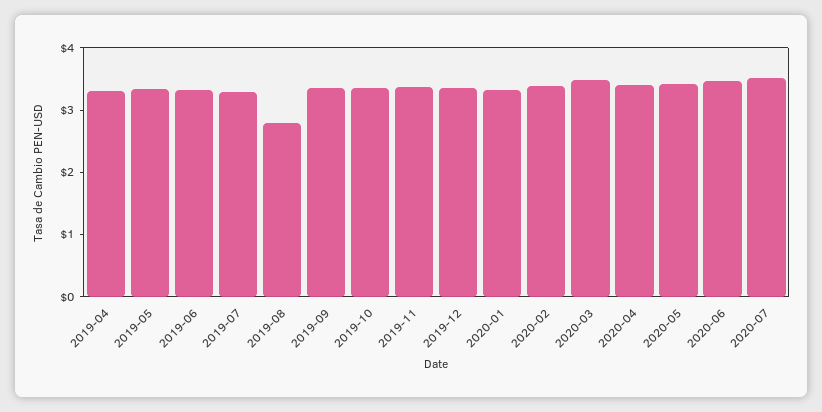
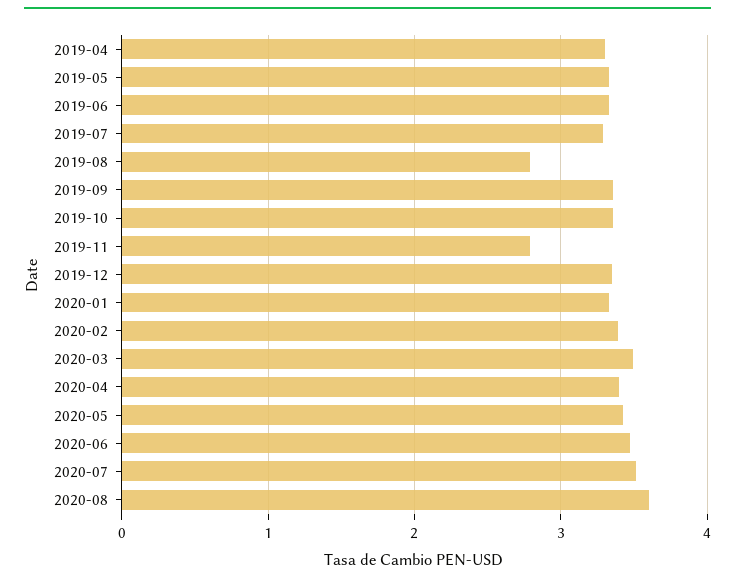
2019-11: 3.4 -> 2.8
2020-08: none -> 3.6

